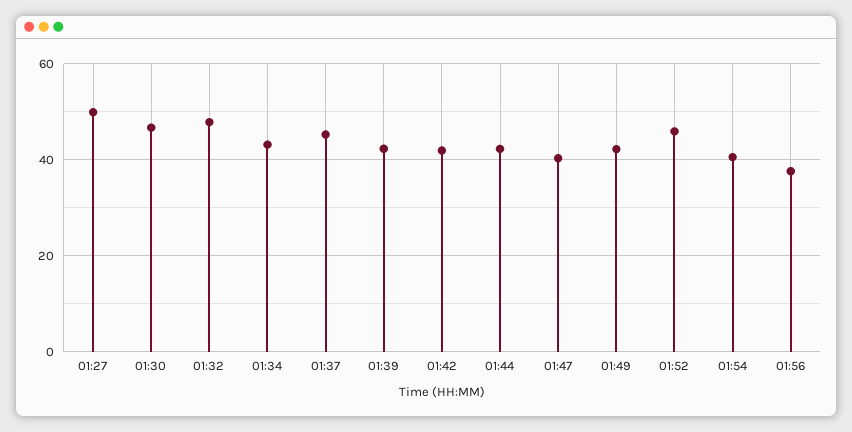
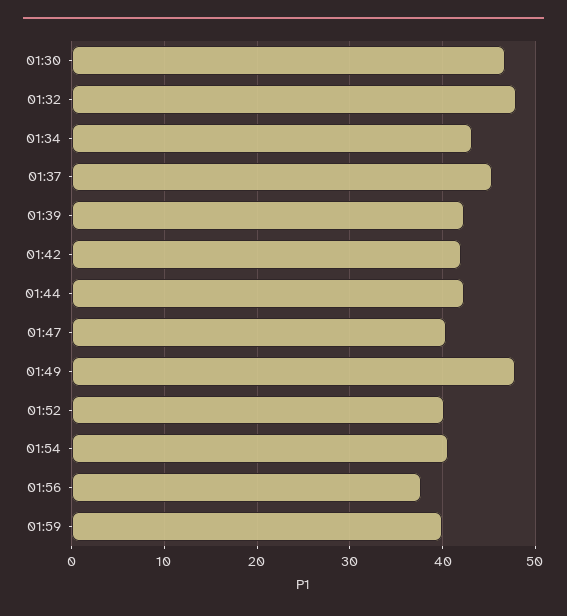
01:27: 50 -> none
01:49: 42 -> 48
01:52: 46 -> 40
01:59: none -> 40

